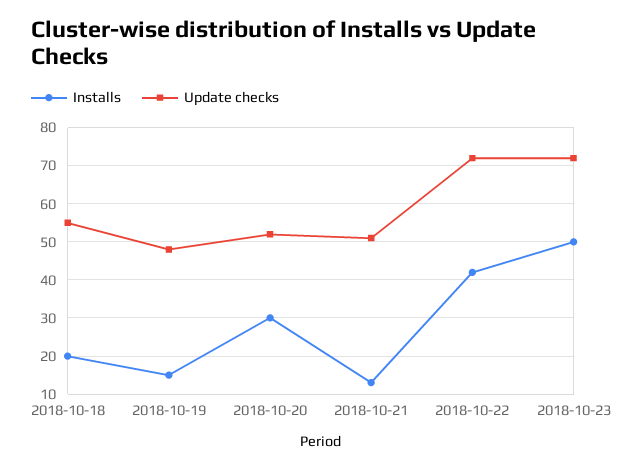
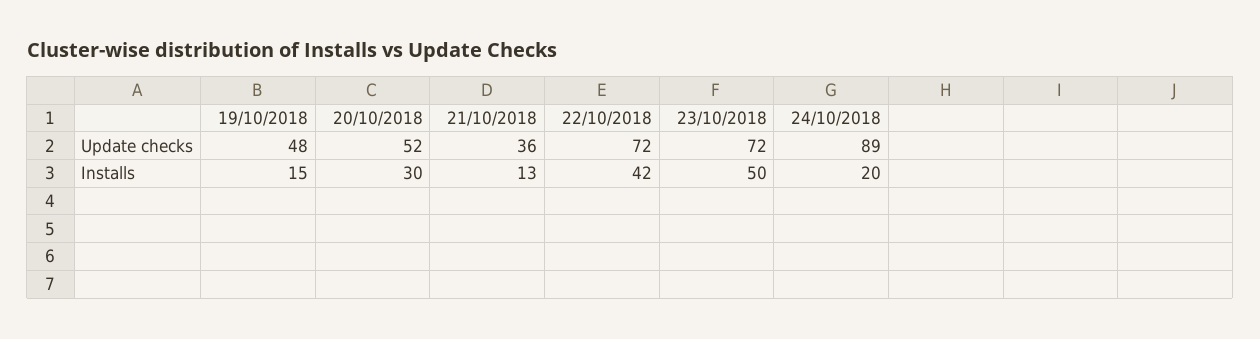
Installs, 2018-10-18: 20 -> none
Update checks, 2018-10-18: 55 -> none
Update checks, 2018-10-21: 50 -> 36
Update checks, 24/10/2018: none -> 89
Installs, 24/10/2018: none -> 20

